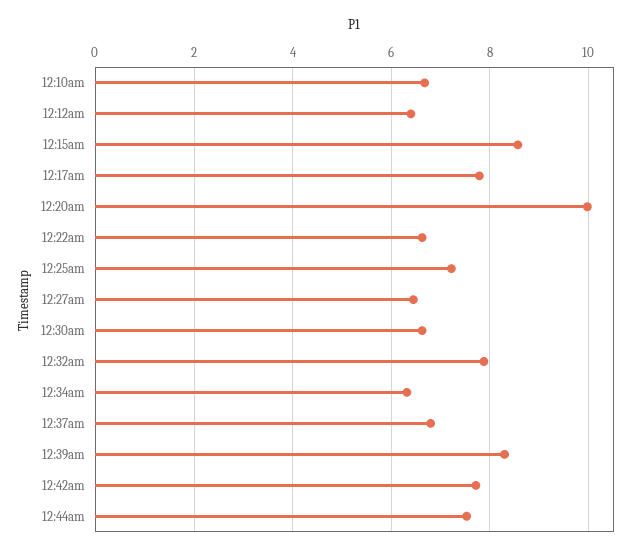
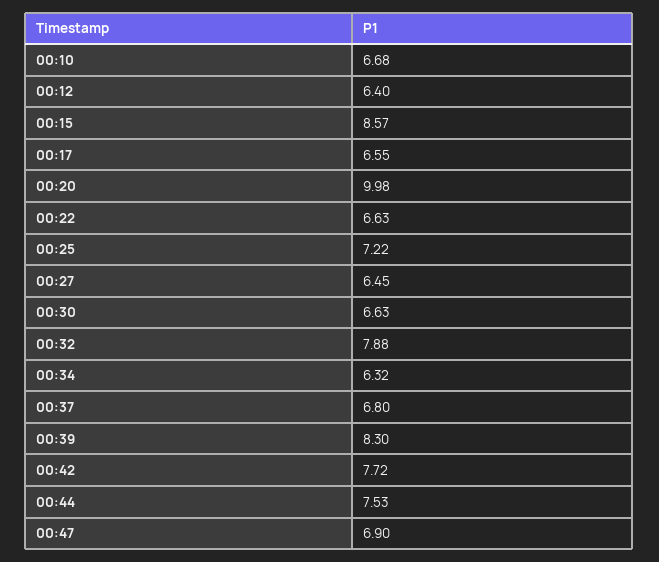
12:17am: 7.8 -> 6.55
00:47: none -> 6.9

